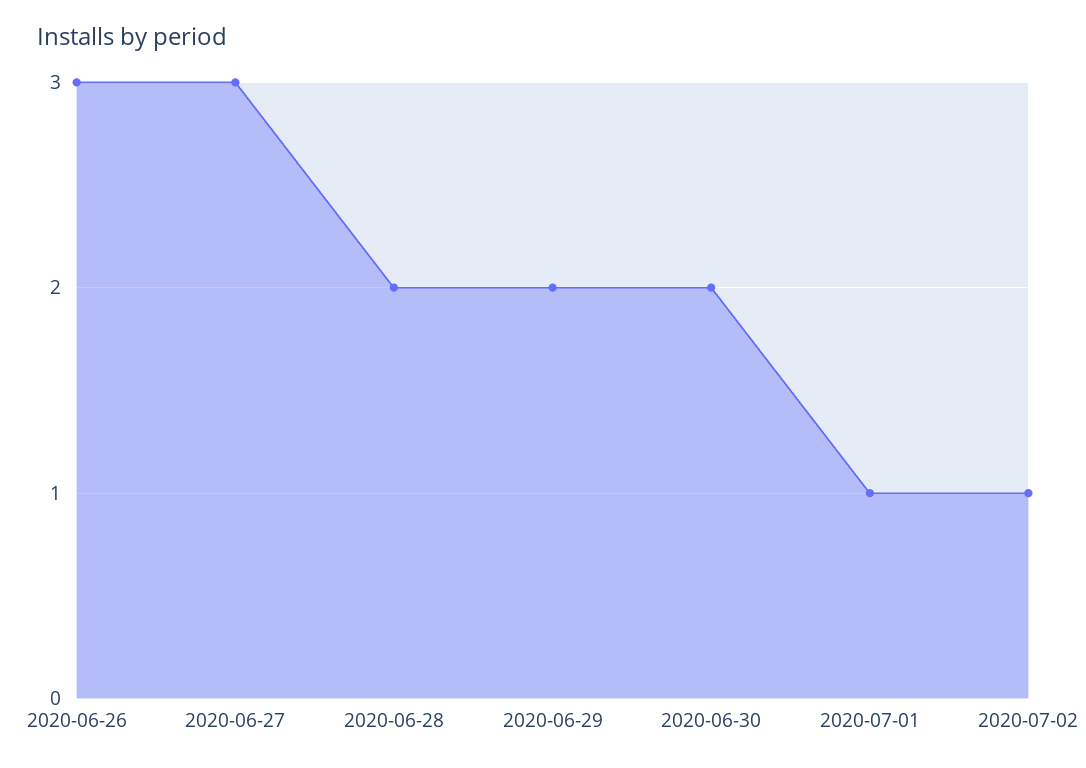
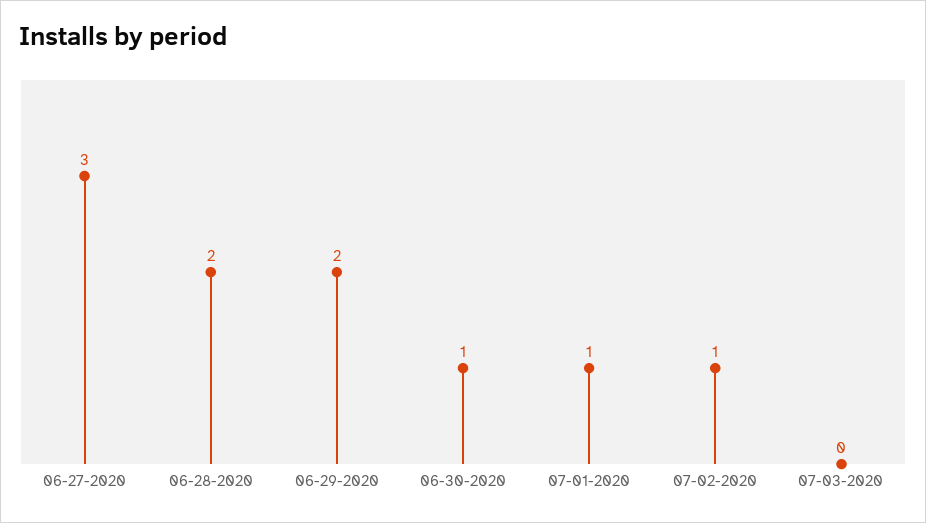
2020-06-26: 3 -> none
2020-06-30: 2 -> 1
07-03-2020: none -> 0

